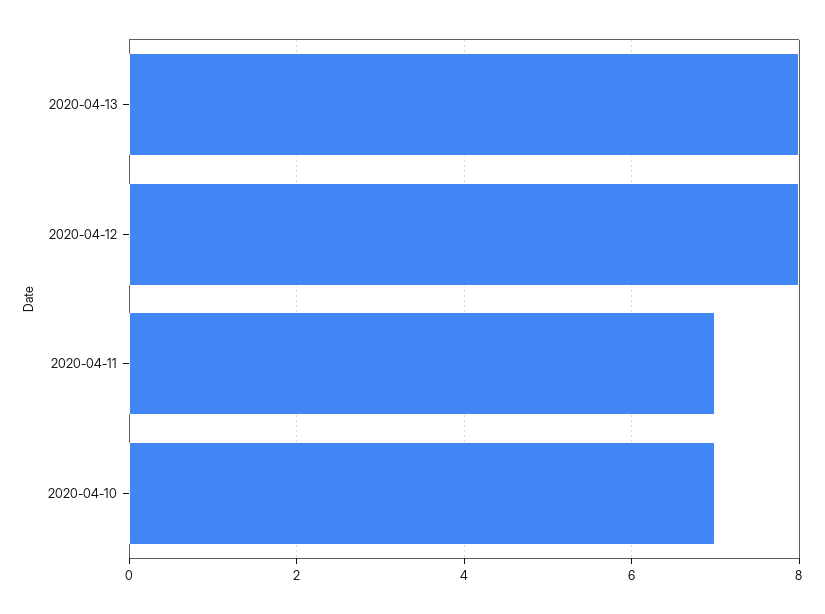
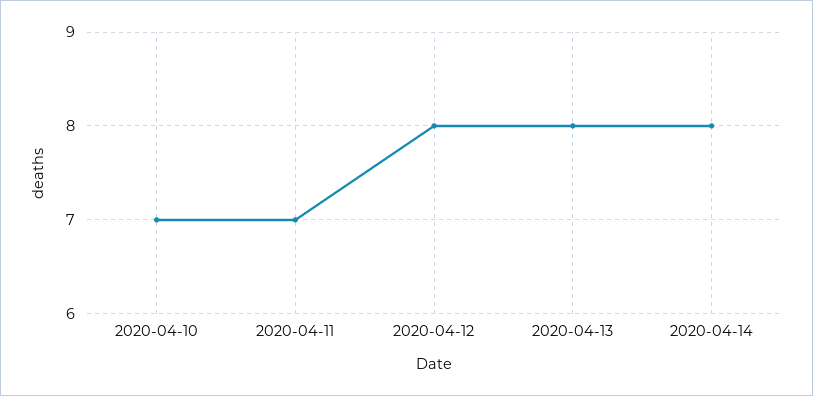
2020-04-14: none -> 8

